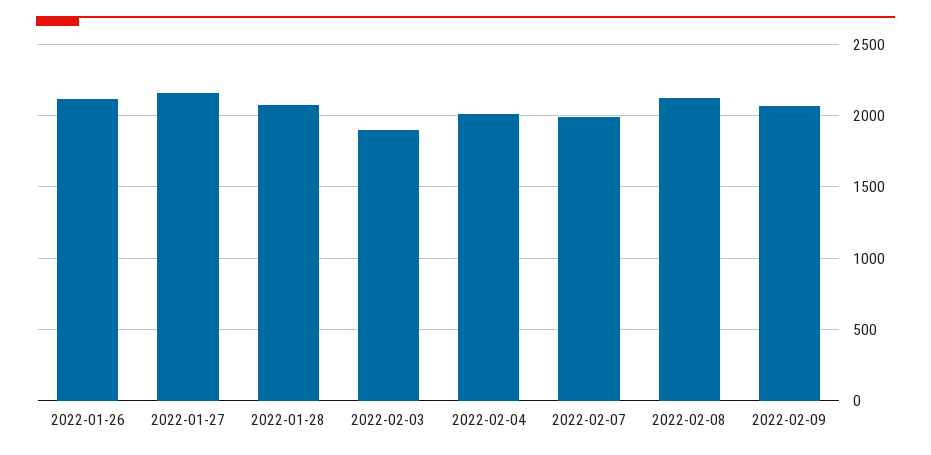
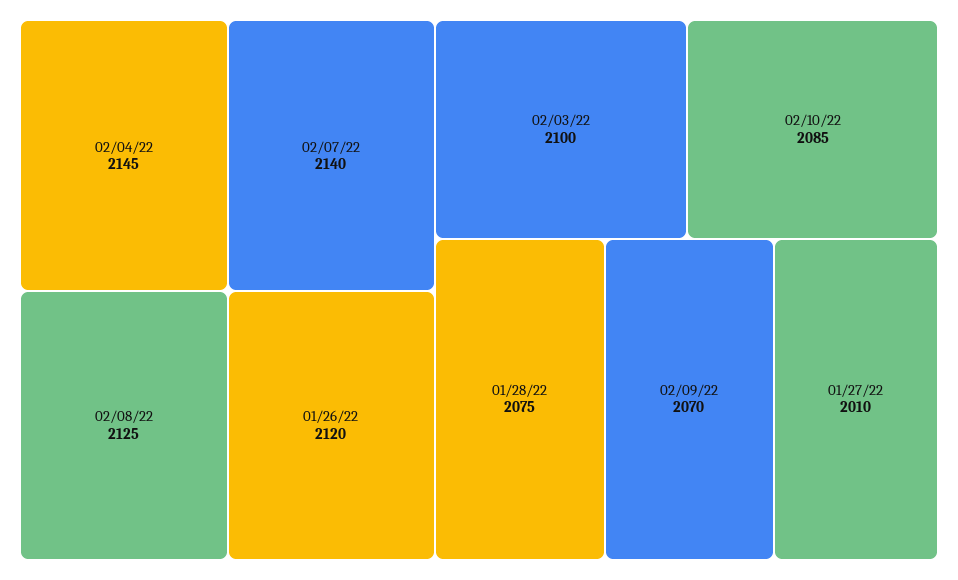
2022-01-27: 2150 -> 2010
2022-02-03: 1900 -> 2100
2022-02-04: 2000 -> 2145
2022-02-07: 2000 -> 2140
02/10/22: none -> 2085

